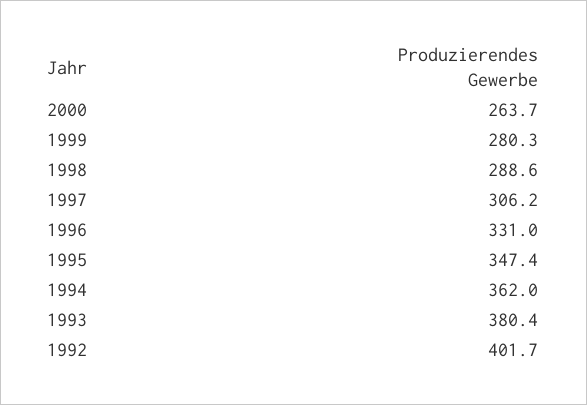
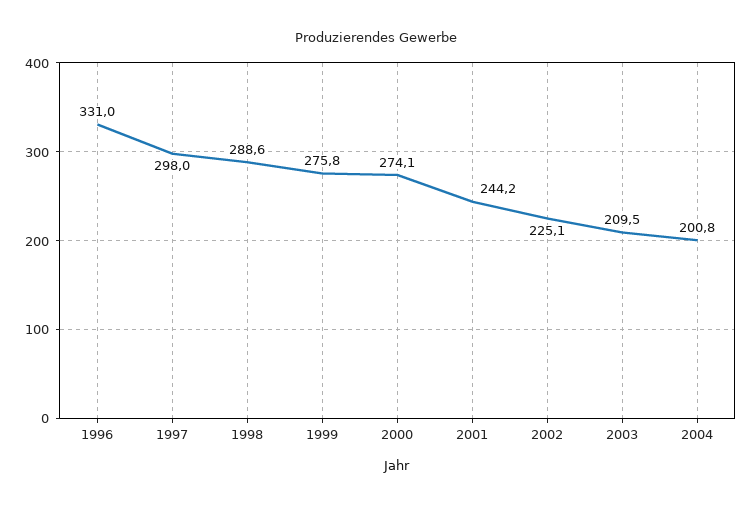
2000: 263.7 -> 274.1
1999: 280.3 -> 275.8
1997: 306.2 -> 298
1995: 347.4 -> none
1994: 362 -> none
1993: 380.4 -> none
1992: 401.7 -> none
2001: none -> 244.2
2002: none -> 225.1
2003: none -> 209.5
2004: none -> 200.8

